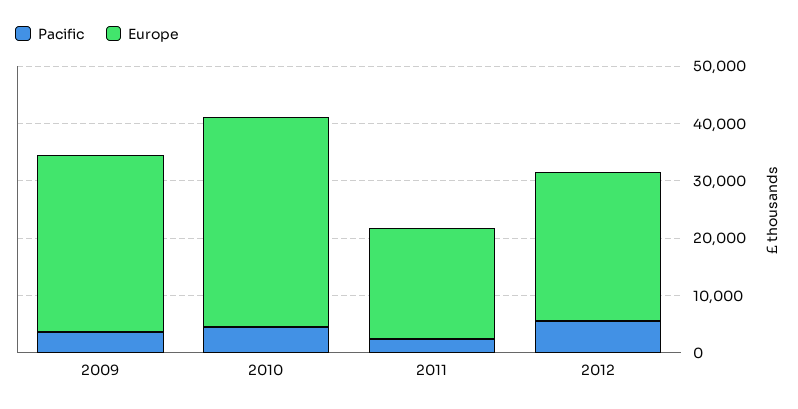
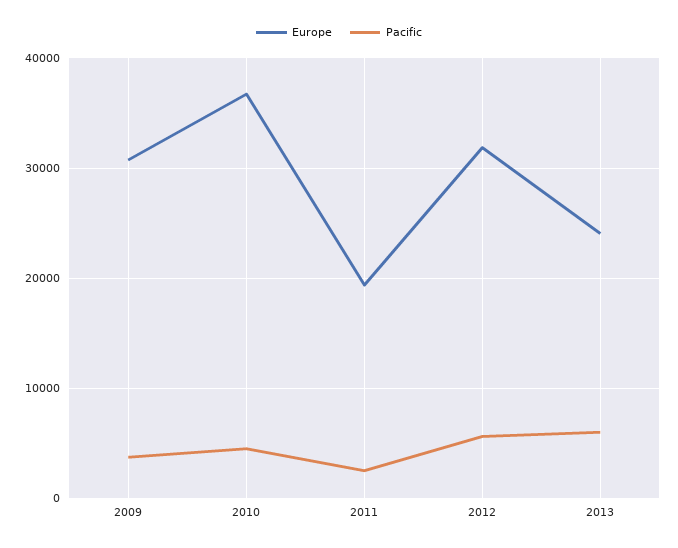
Europe, 2012: 26000 -> 32000
Europe, 2013: none -> 24000
Pacific, 2013: none -> 6000

